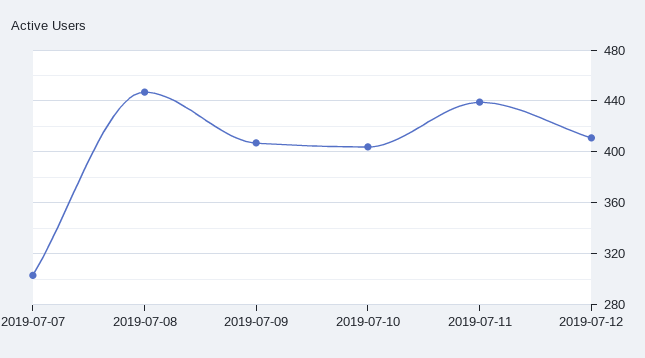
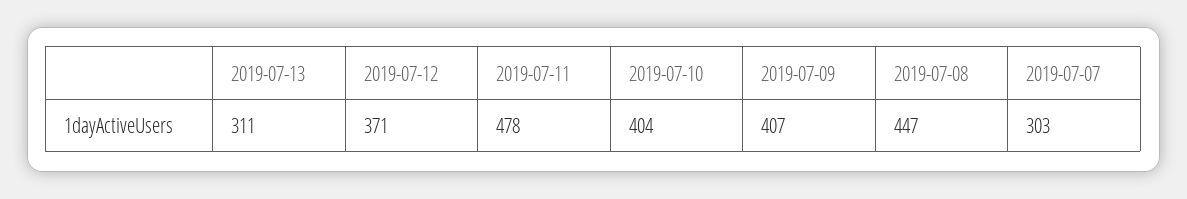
2019-07-11: 440 -> 478
2019-07-12: 410 -> 371
2019-07-13: none -> 311

